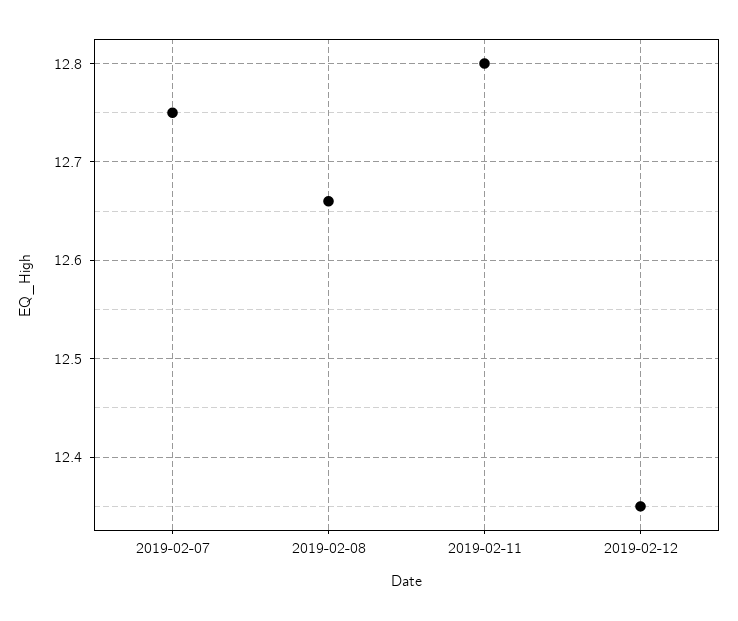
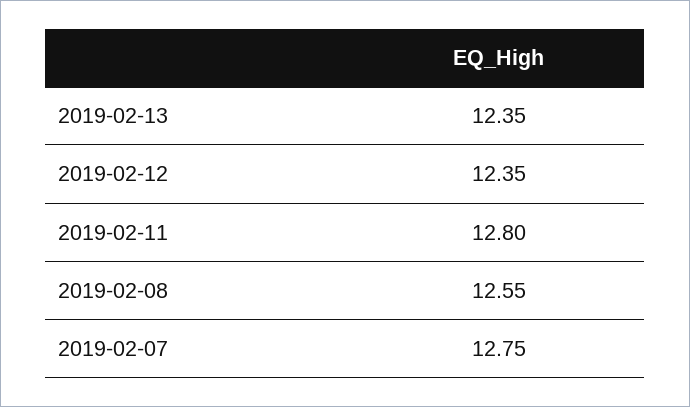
2019-02-08: 12.66 -> 12.55
2019-02-13: none -> 12.35

